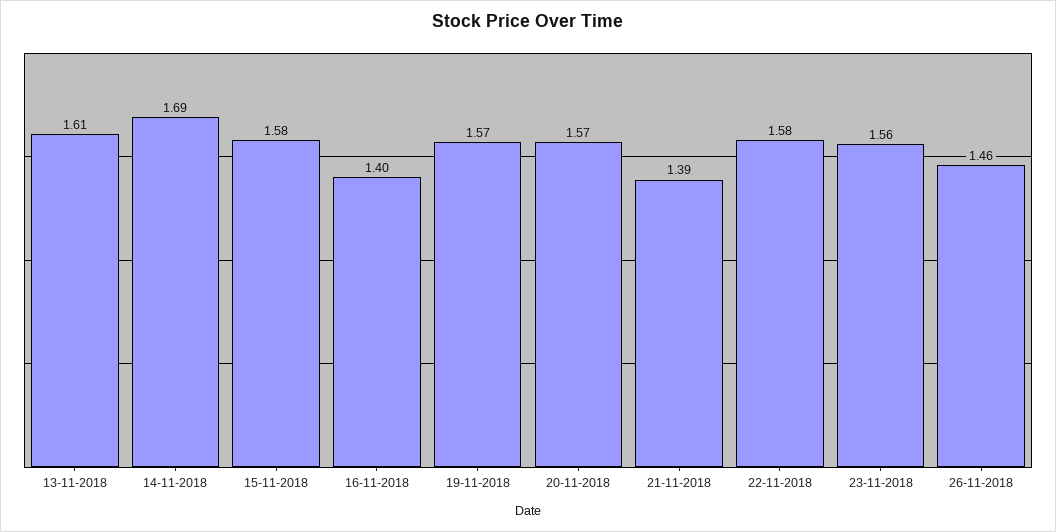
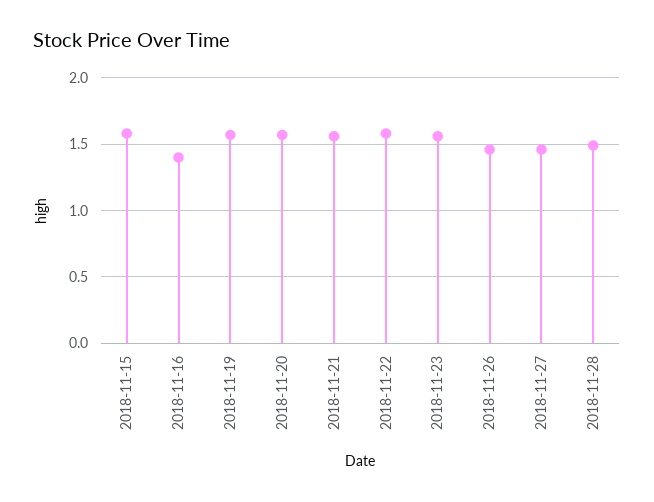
13-11-2018: 1.61 -> none
14-11-2018: 1.69 -> none
21-11-2018: 1.39 -> 1.55
2018-11-27: none -> 1.45
2018-11-28: none -> 1.5

